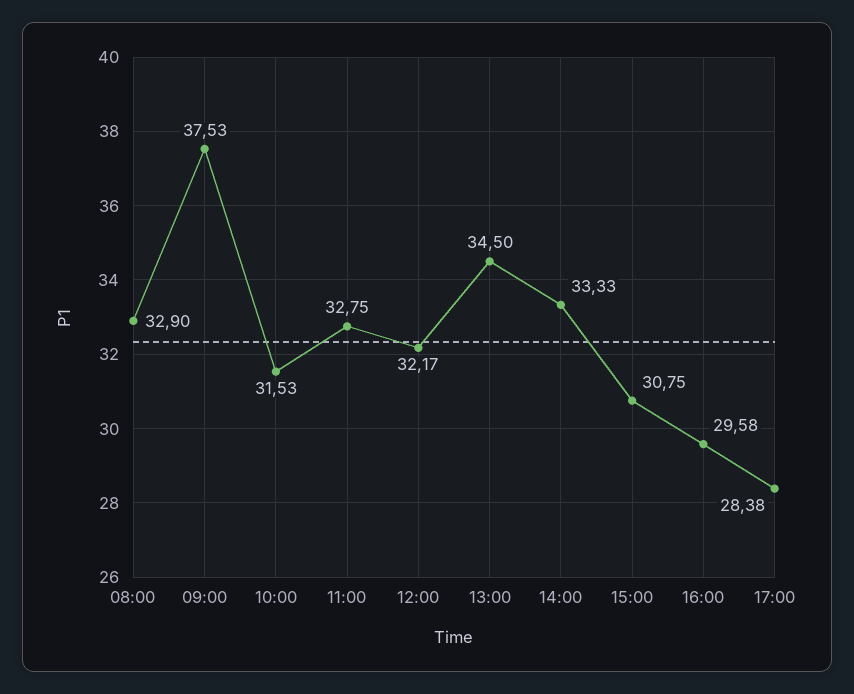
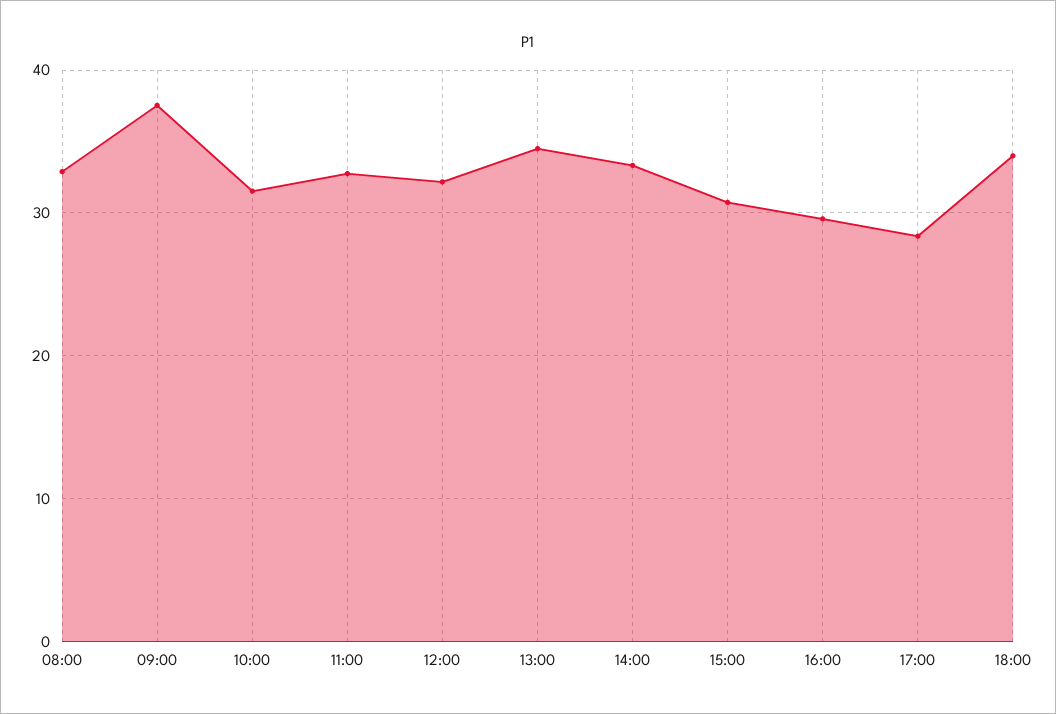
18:00: none -> 34

